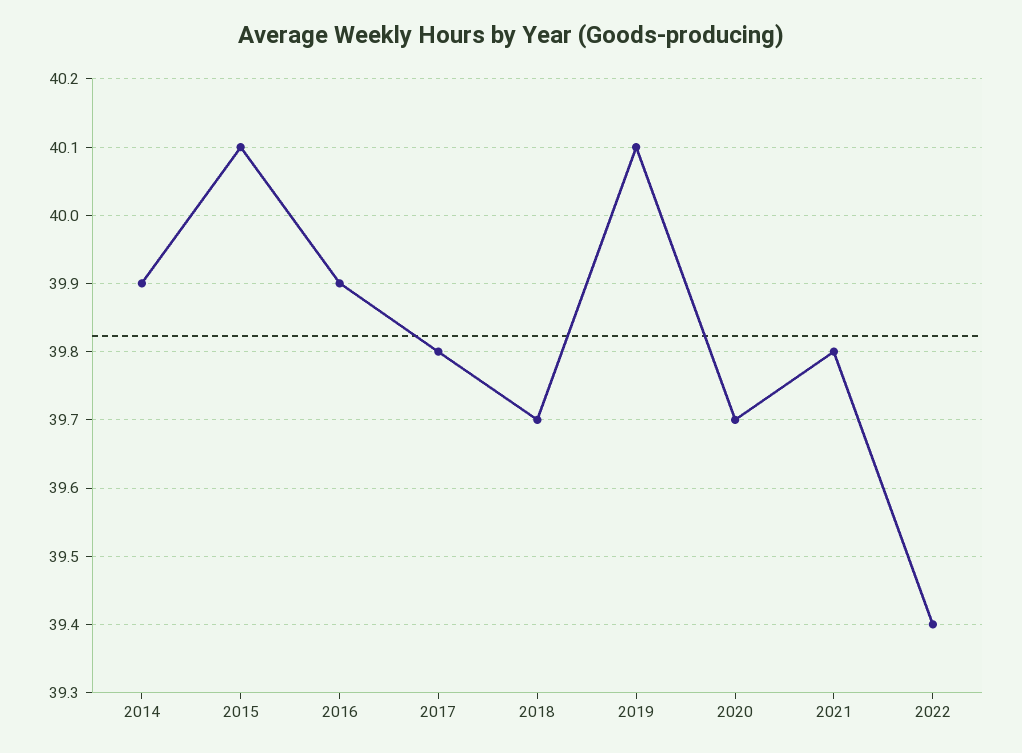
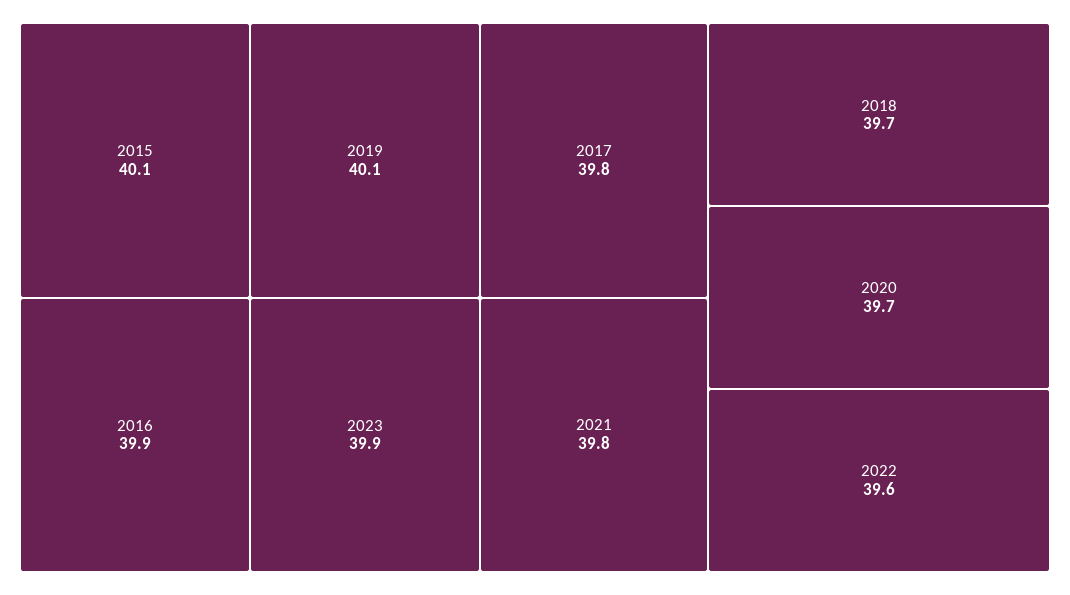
2014: 39.9 -> none
2022: 39.4 -> 39.6
2023: none -> 39.9

